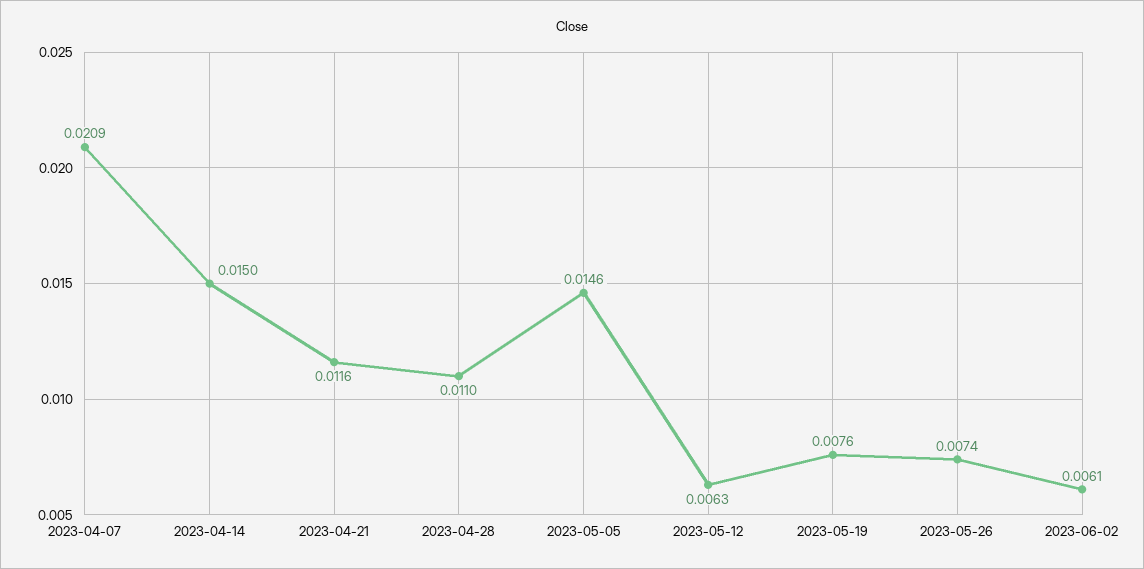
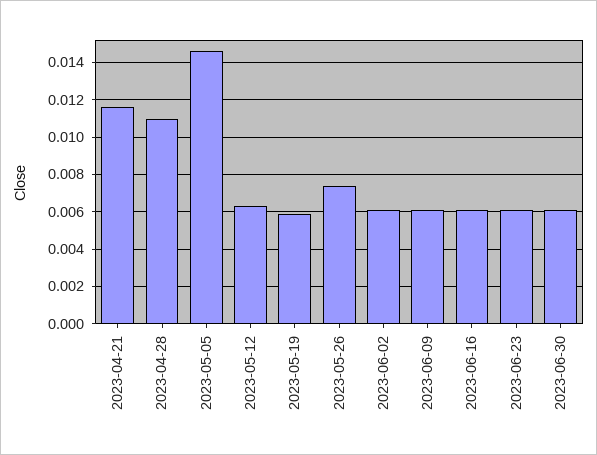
2023-04-07: 0.0209 -> none
2023-04-14: 0.015 -> none
2023-05-19: 0.0076 -> 0.006
2023-06-09: none -> 0.006
2023-06-16: none -> 0.006
2023-06-23: none -> 0.006
2023-06-30: none -> 0.006

